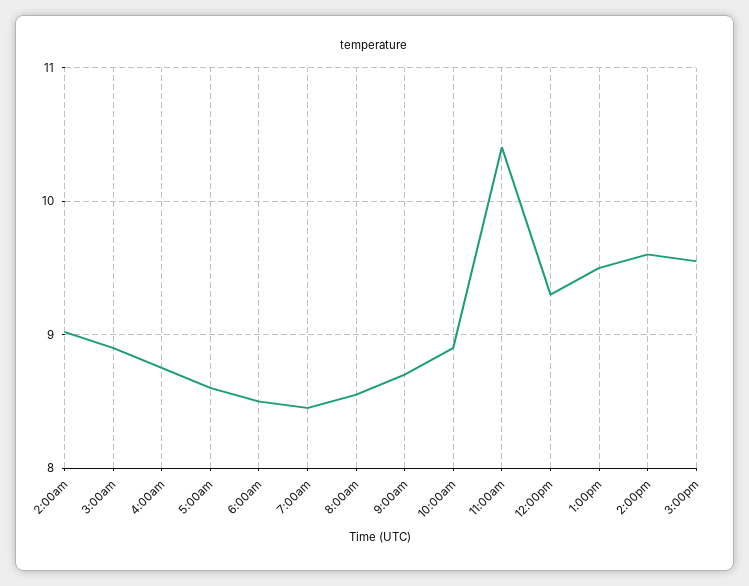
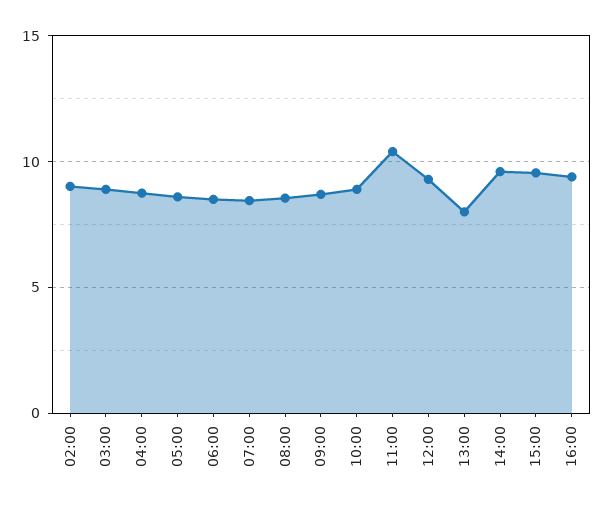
1:00pm: 9.5 -> 8
16:00: none -> 9.5

